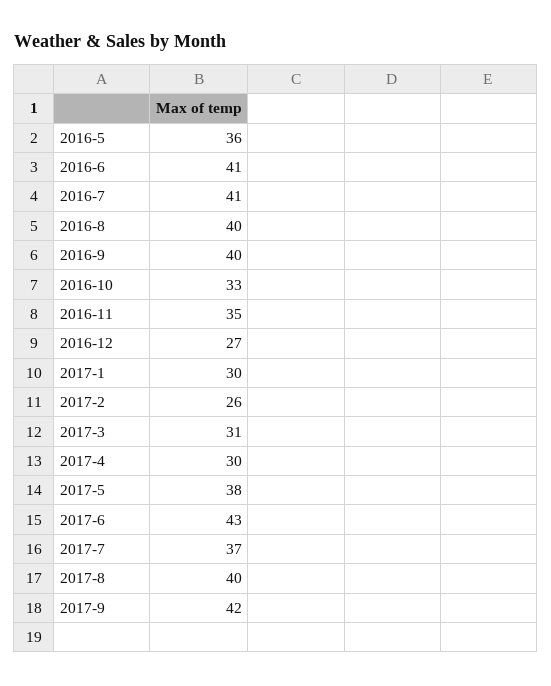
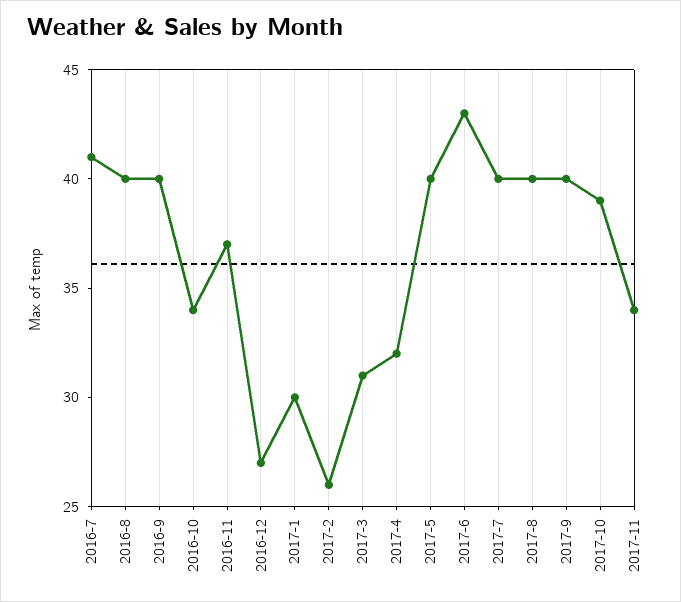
2016-5: 36 -> none
2016-6: 41 -> none
2016-10: 33 -> 34
2016-11: 35 -> 37
2017-4: 30 -> 32
2017-5: 38 -> 40
2017-7: 37 -> 40
2017-9: 42 -> 40
2017-10: none -> 39
2017-11: none -> 34

